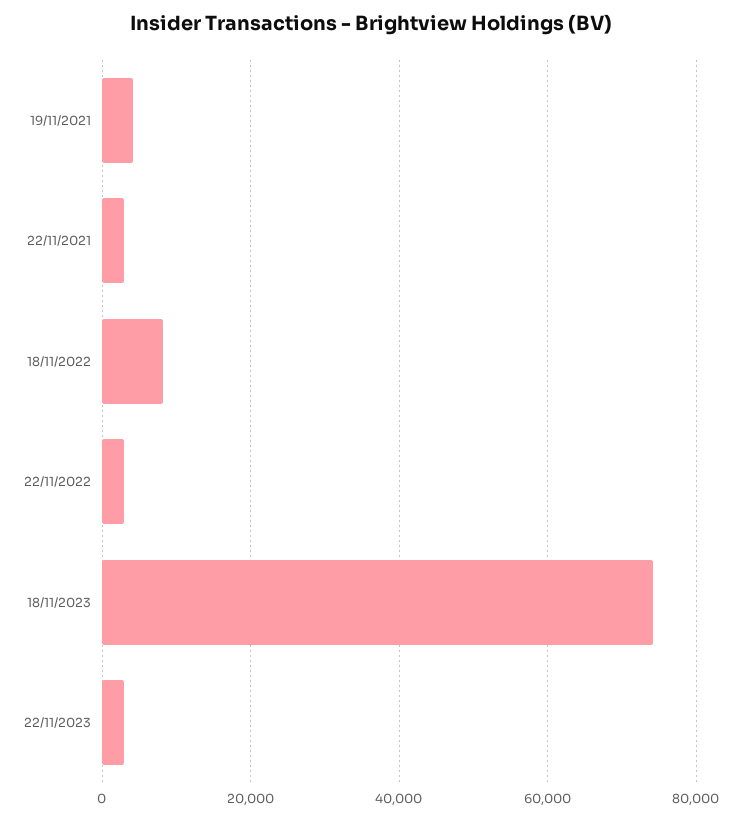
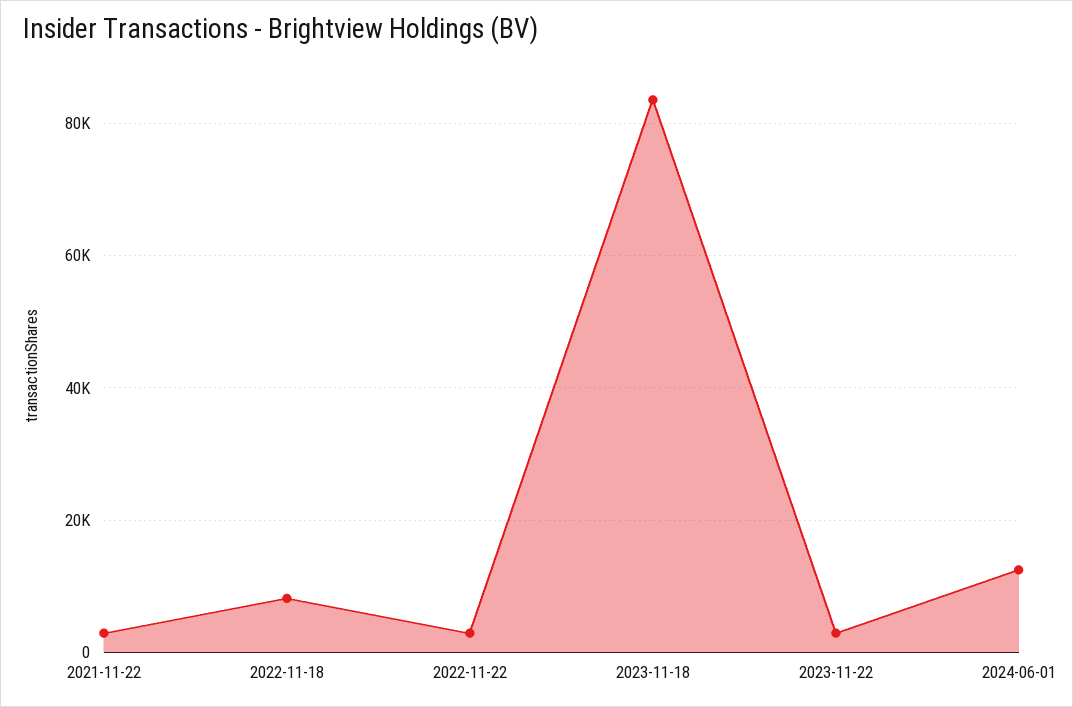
19/11/2021: 4000 -> none
18/11/2023: 74000 -> 84000
2024-06-01: none -> 12000

